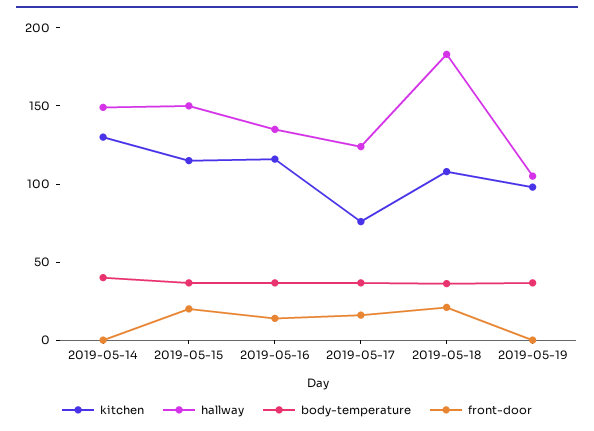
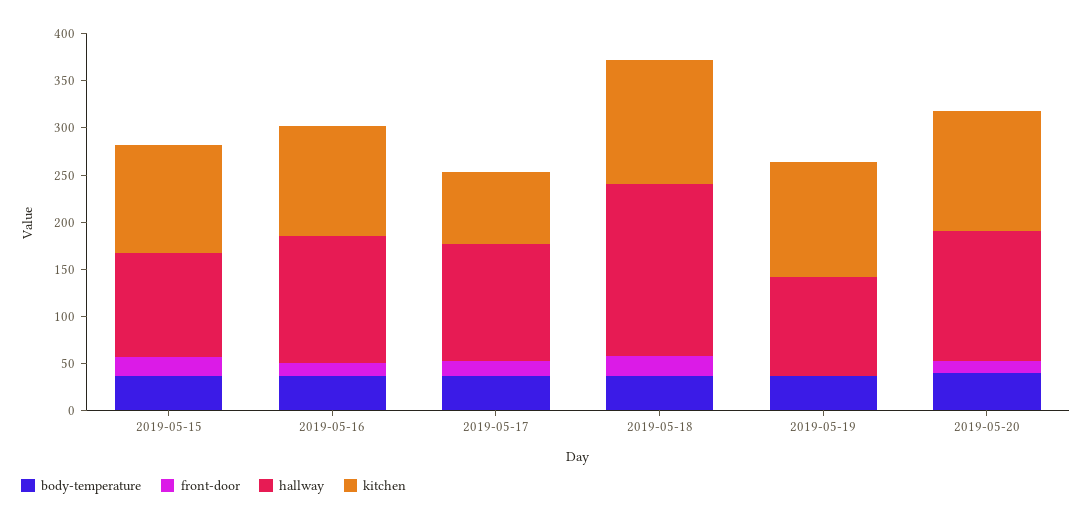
kitchen, 2019-05-14: 130 -> none
hallway, 2019-05-14: 150 -> none
body-temperature, 2019-05-14: 40 -> none
front-door, 2019-05-14: 0 -> none
hallway, 2019-05-15: 150 -> 110
kitchen, 2019-05-18: 110 -> 130
kitchen, 2019-05-19: 100 -> 120
body-temperature, 2019-05-20: none -> 40
front-door, 2019-05-20: none -> 10
hallway, 2019-05-20: none -> 140
kitchen, 2019-05-20: none -> 130

